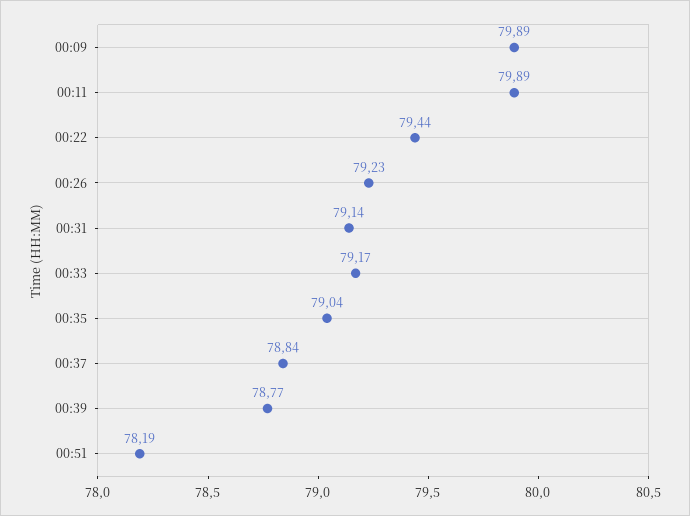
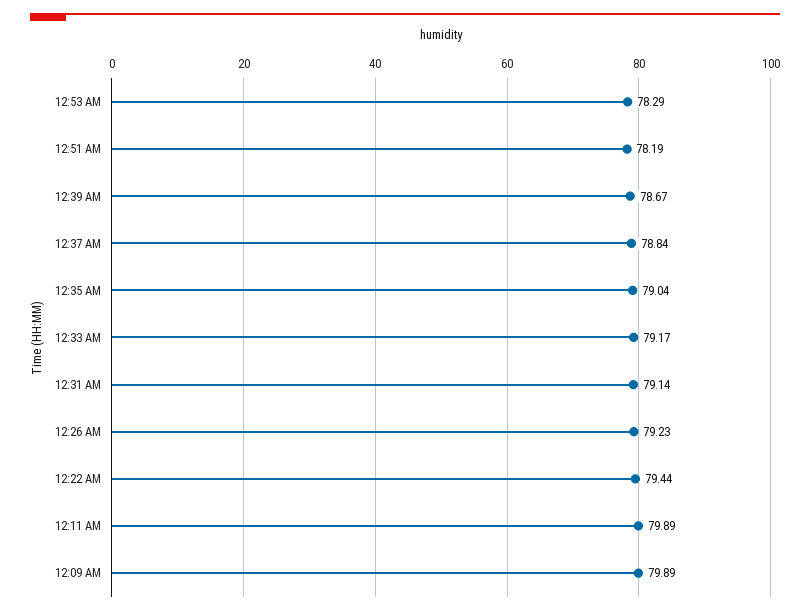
00:39: 78.77 -> 78.67
12:53 AM: none -> 78.29

